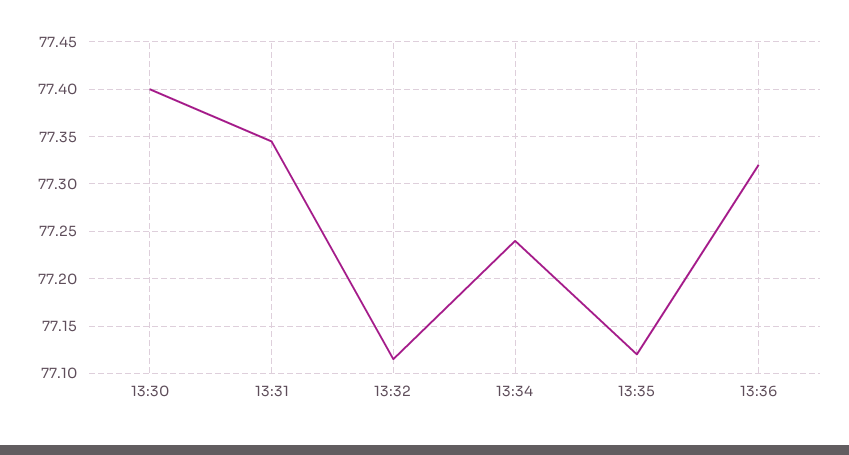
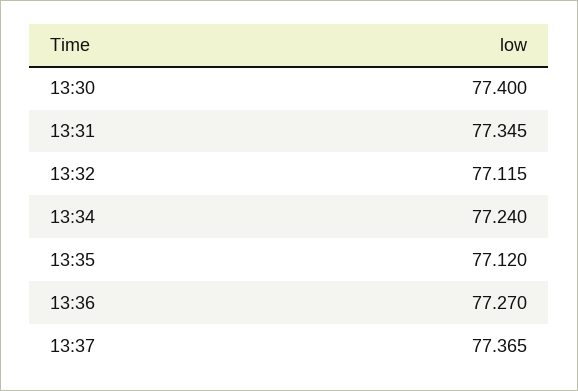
13:36: 77.32 -> 77.27
13:37: none -> 77.365

